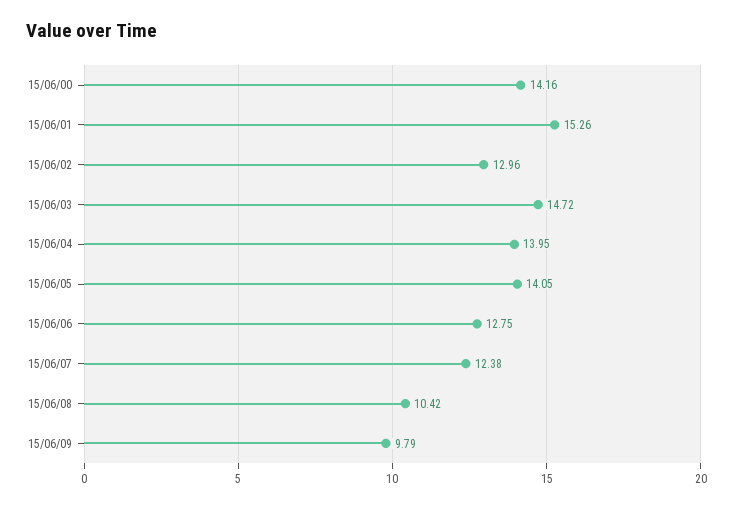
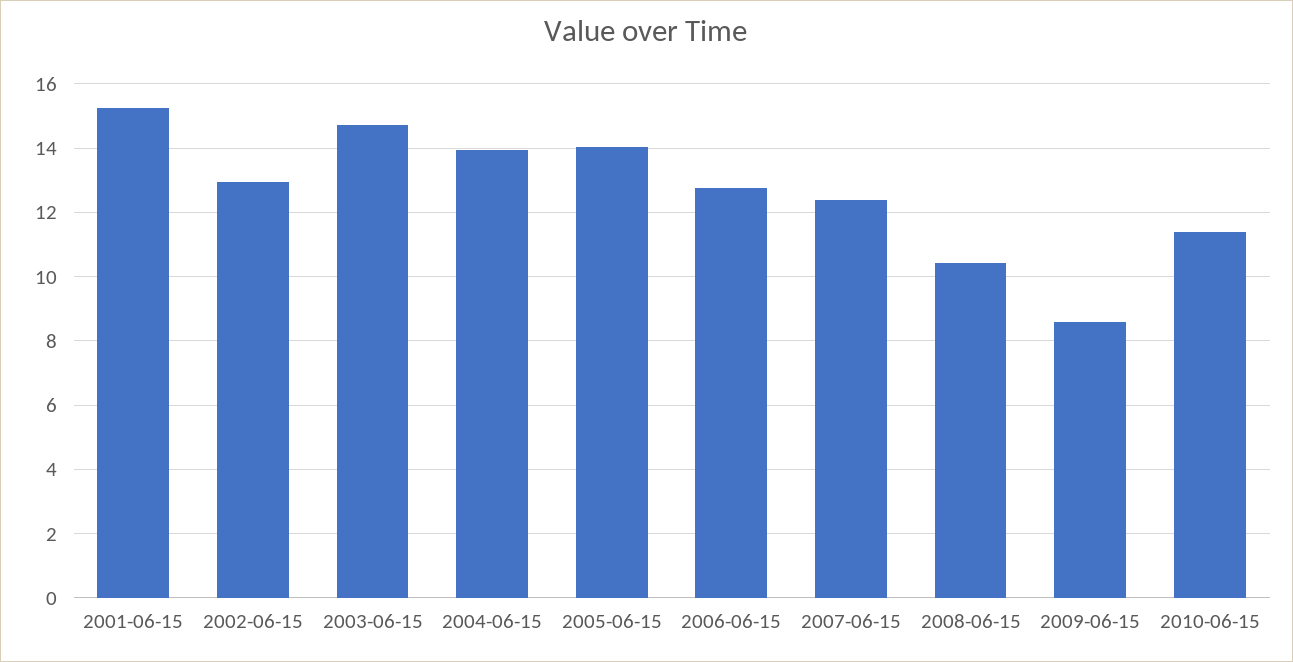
15/06/00: 14.16 -> none
15/06/09: 9.79 -> 8.6
2010-06-15: none -> 11.4

